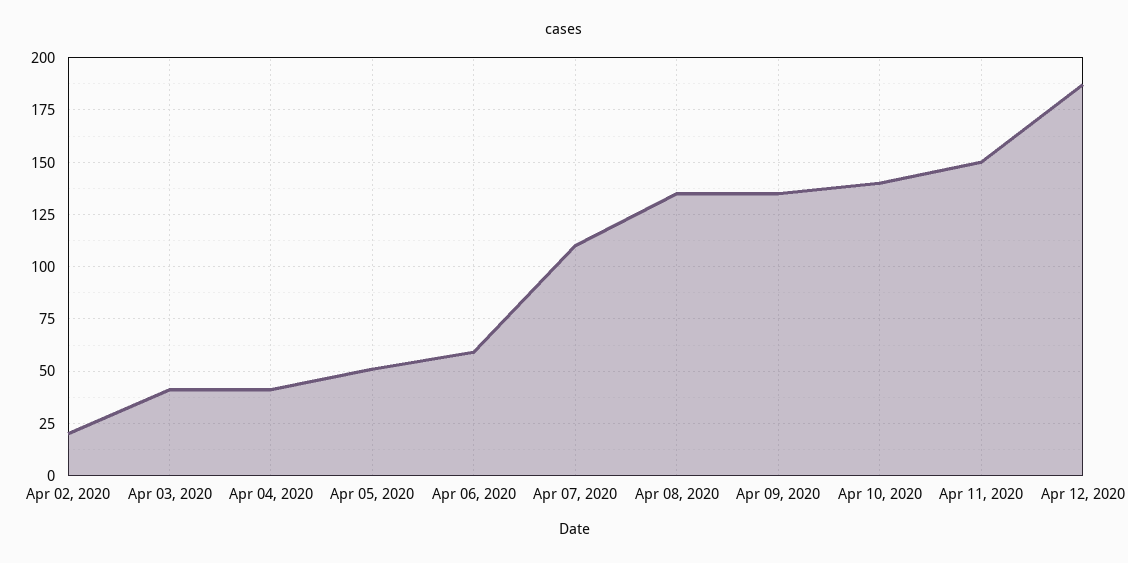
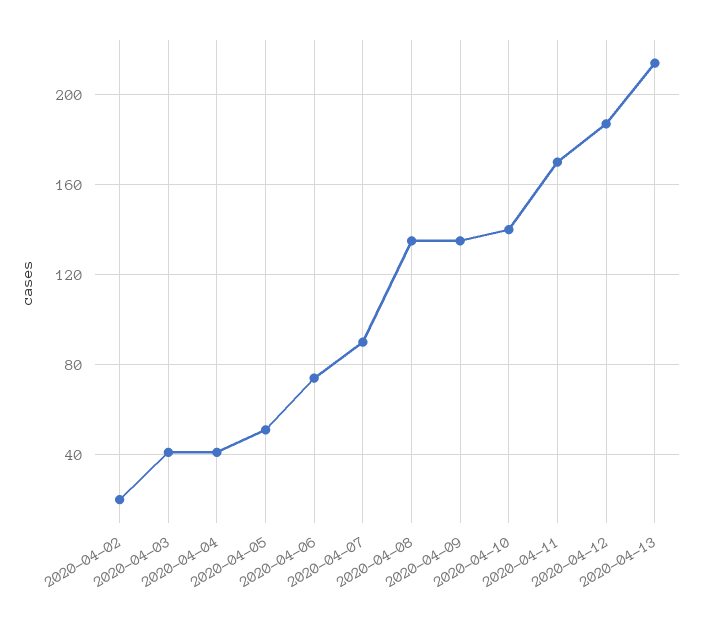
Apr 06, 2020: 60 -> 75
Apr 07, 2020: 110 -> 90
Apr 11, 2020: 150 -> 170
2020-04-13: none -> 215

